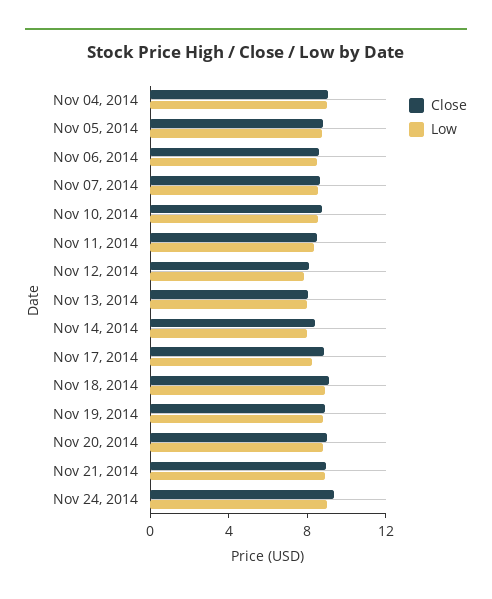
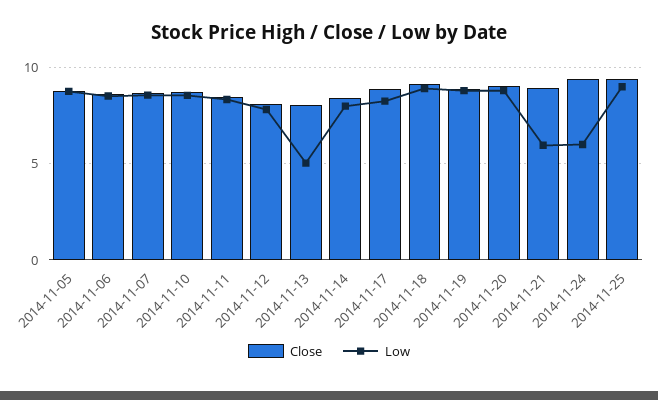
Close, Nov 04, 2014: 9 -> none
Low, Nov 04, 2014: 9 -> none
Low, Nov 13, 2014: 8 -> 5
Low, Nov 21, 2014: 9 -> 6
Low, Nov 24, 2014: 9 -> 6
Close, 2014-11-25: none -> 9.5
Low, 2014-11-25: none -> 9

